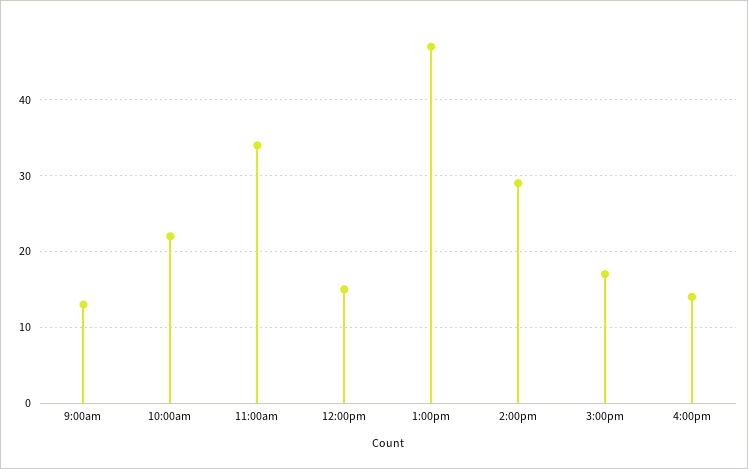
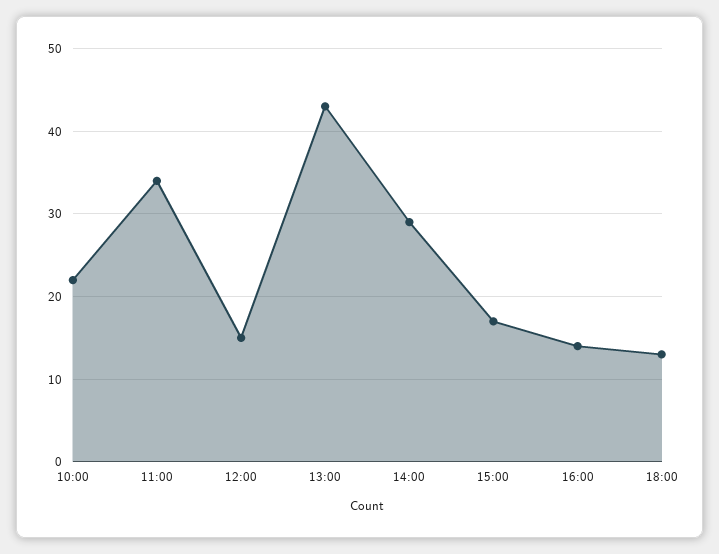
9:00am: 13 -> none
1:00pm: 47 -> 43
18:00: none -> 13

